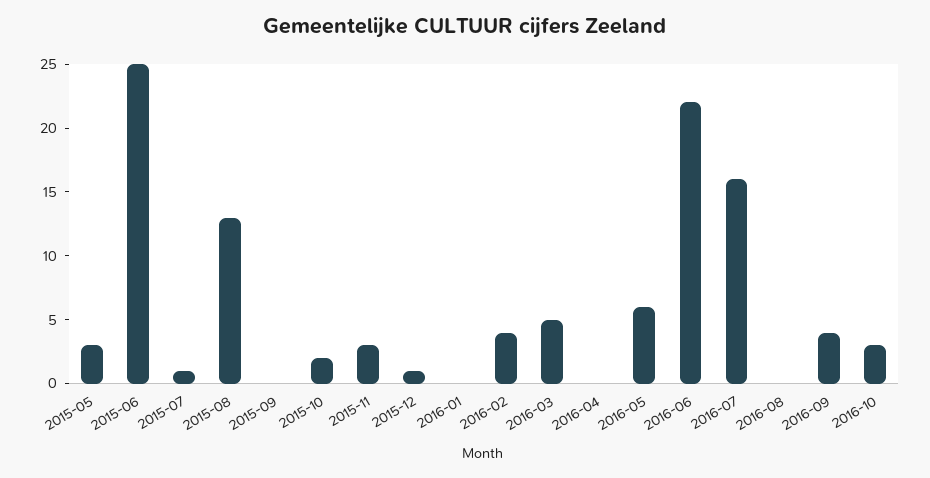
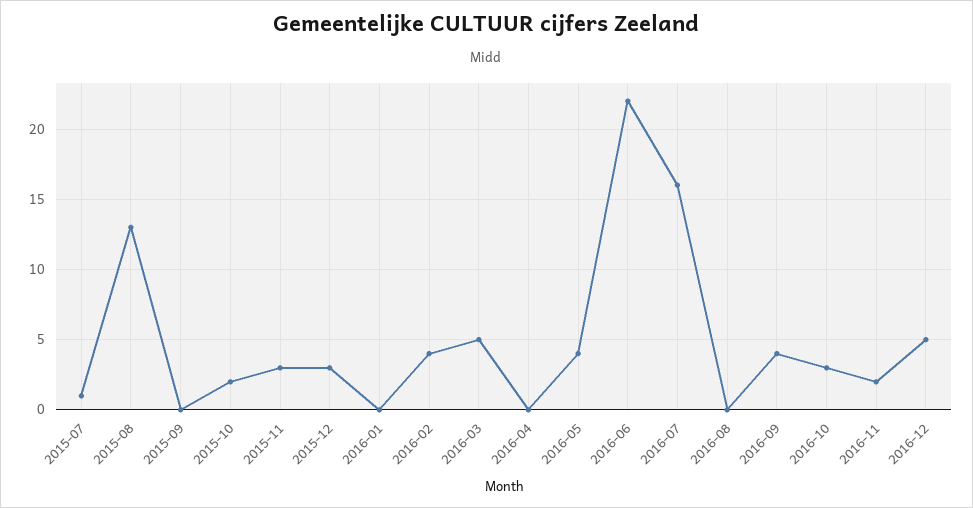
2015-05: 3 -> none
2015-06: 25 -> none
2015-12: 1 -> 3
2016-05: 6 -> 4
2016-11: none -> 2
2016-12: none -> 5

